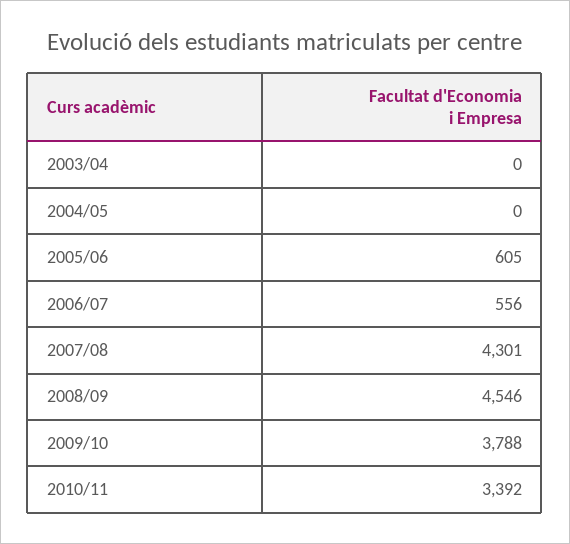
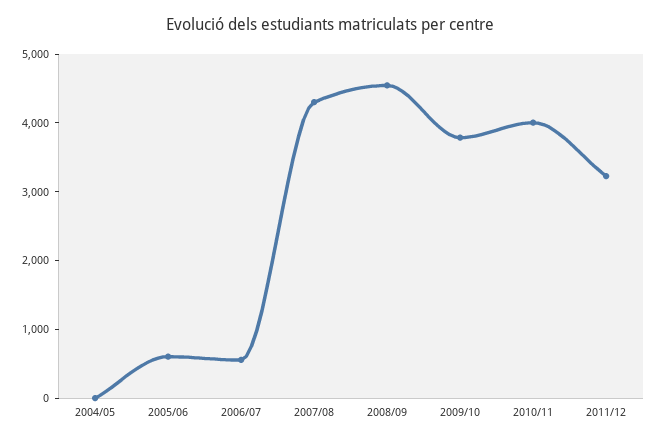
2003/04: 0 -> none
2010/11: 3392 -> 4000
2011/12: none -> 3200

